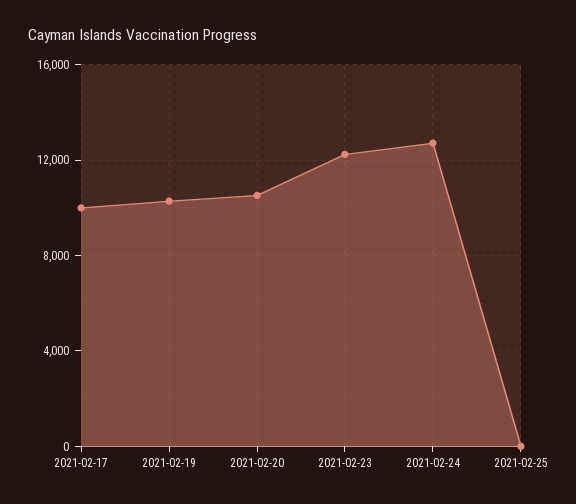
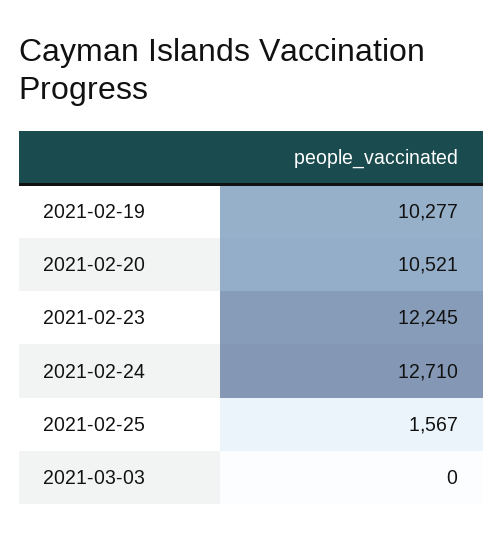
2021-02-17: 10000 -> none
2021-02-25: 0 -> 1567
2021-03-03: none -> 0

